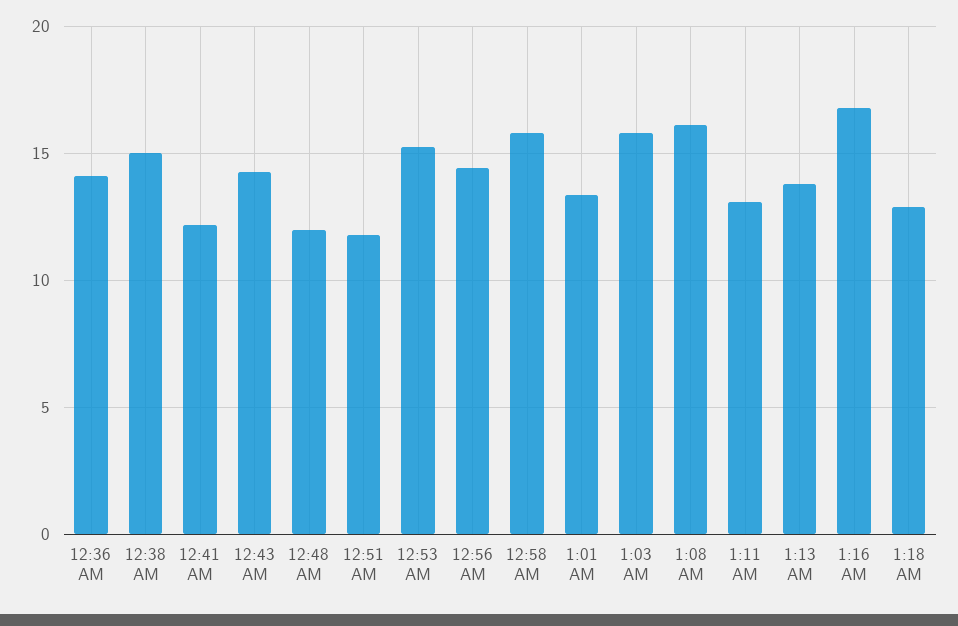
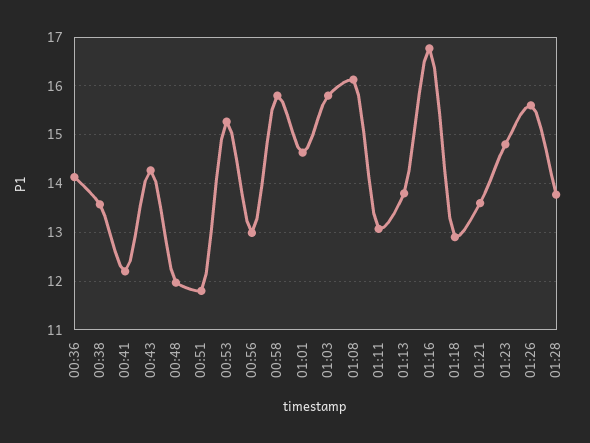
12:38 AM: 15 -> 13.6
12:56 AM: 14.5 -> 13
1:01 AM: 13.5 -> 14.6
01:21: none -> 13.6
01:23: none -> 14.8
01:26: none -> 15.6
01:28: none -> 13.8

